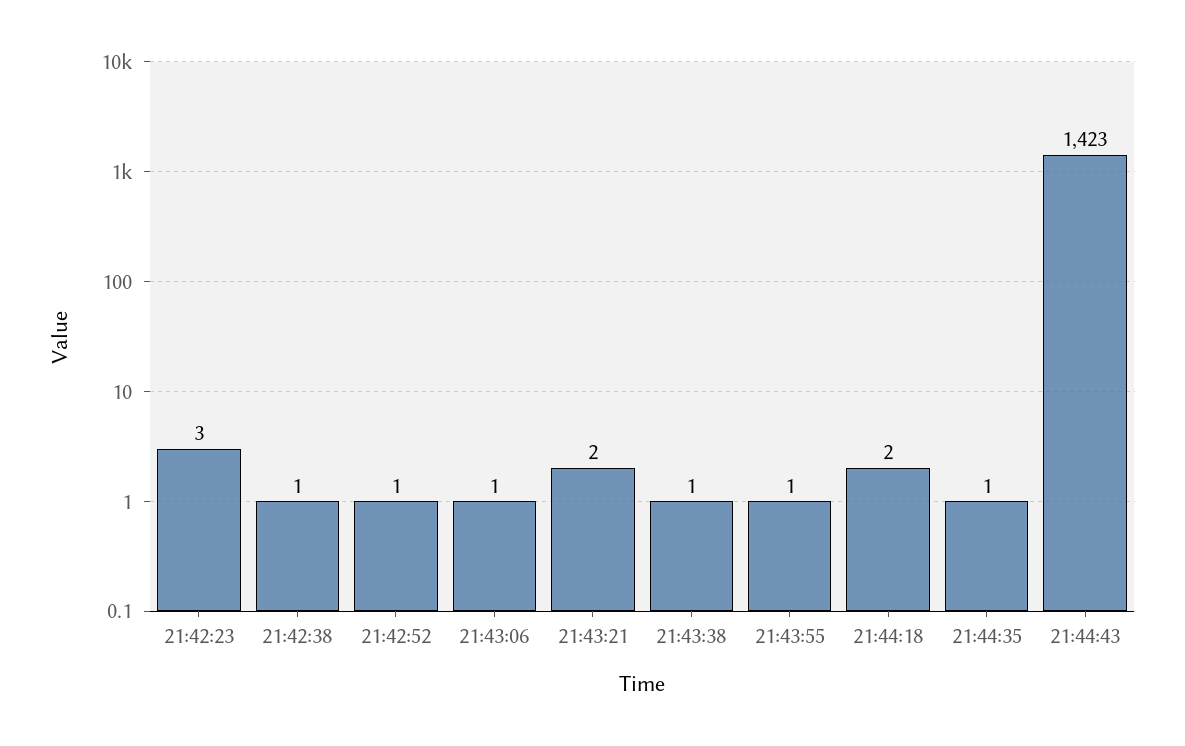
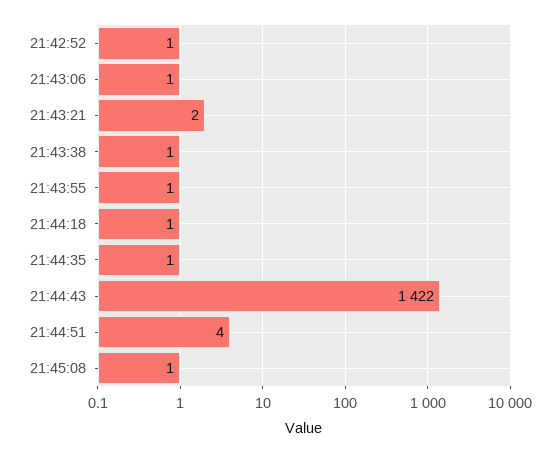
21:42:23: 3 -> none
21:42:38: 1 -> none
21:44:18: 2 -> 1
21:44:43: 1423 -> 1422
21:44:51: none -> 4
21:45:08: none -> 1

